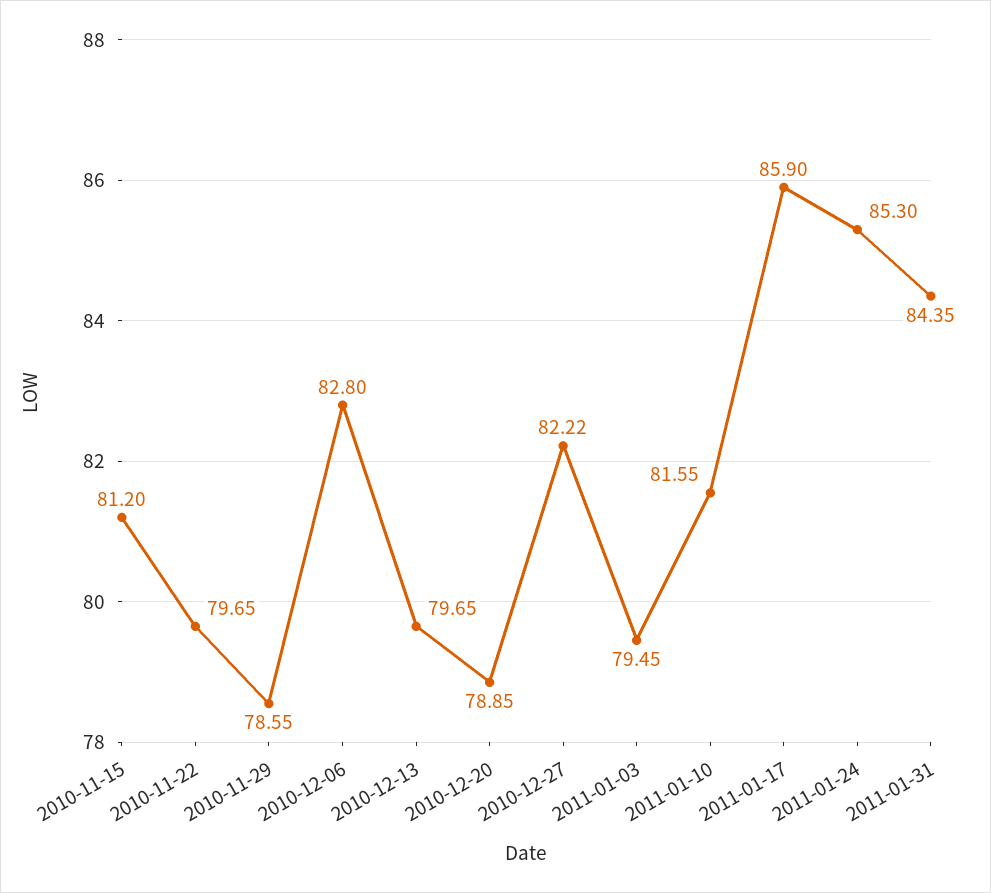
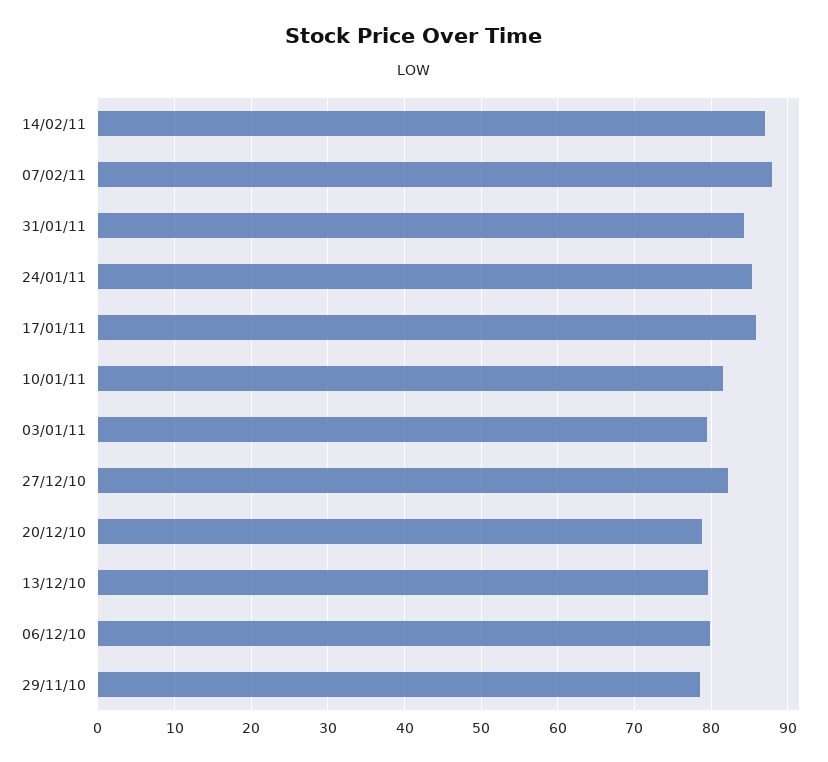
2010-11-15: 81.2 -> none
2010-11-22: 79.65 -> none
2010-12-06: 82.8 -> 80
14/02/11: none -> 87
07/02/11: none -> 88

